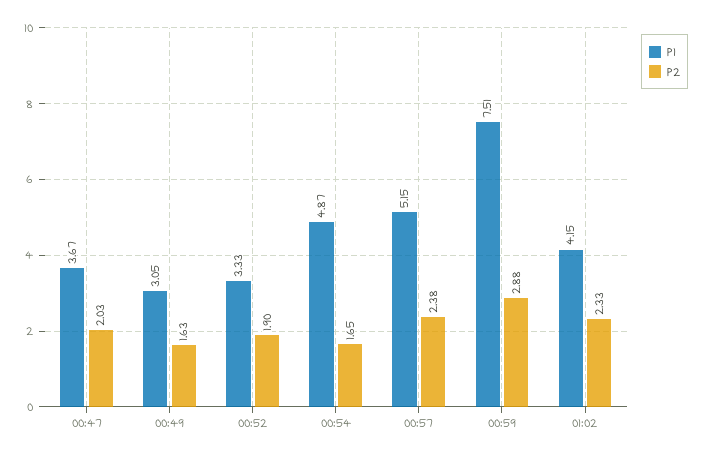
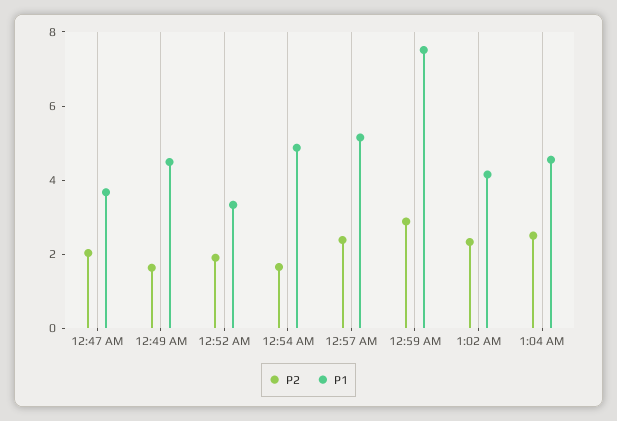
P1, 00:49: 3.05 -> 4.5
P2, 1:04 AM: none -> 2.5
P1, 1:04 AM: none -> 4.5

